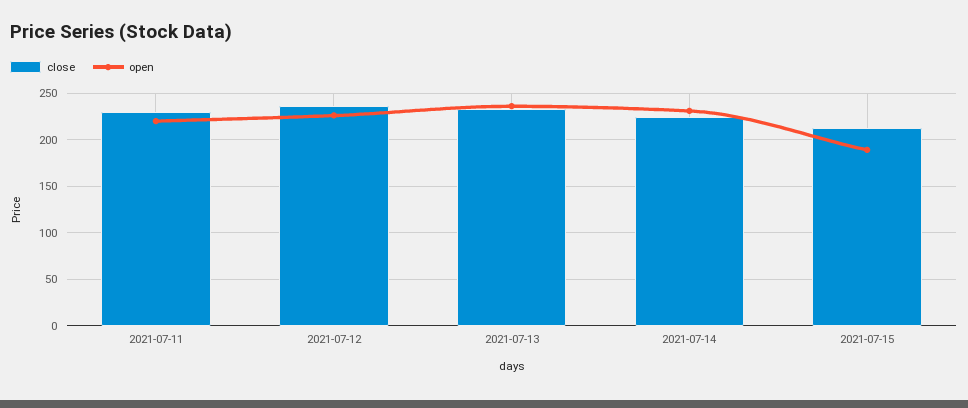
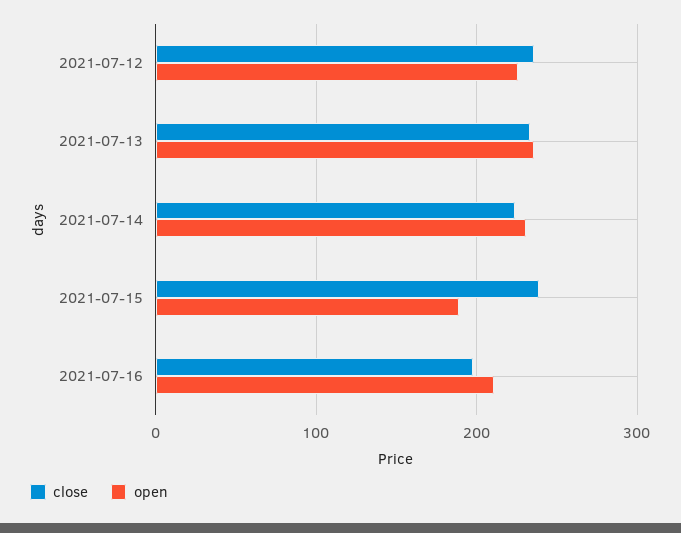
close, 2021-07-11: 230 -> none
open, 2021-07-11: 220 -> none
close, 2021-07-15: 210 -> 240
close, 2021-07-16: none -> 200
open, 2021-07-16: none -> 210

